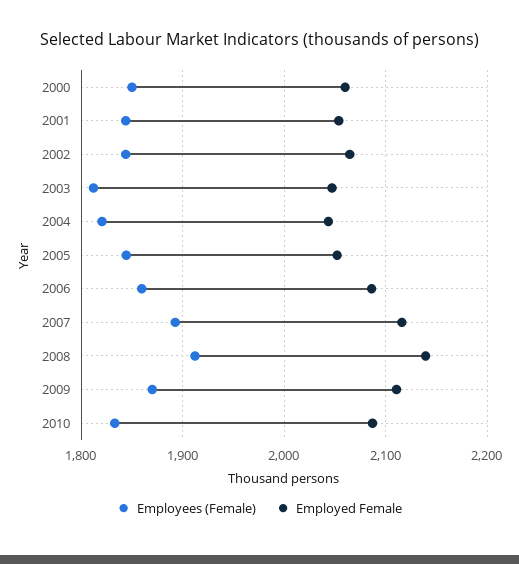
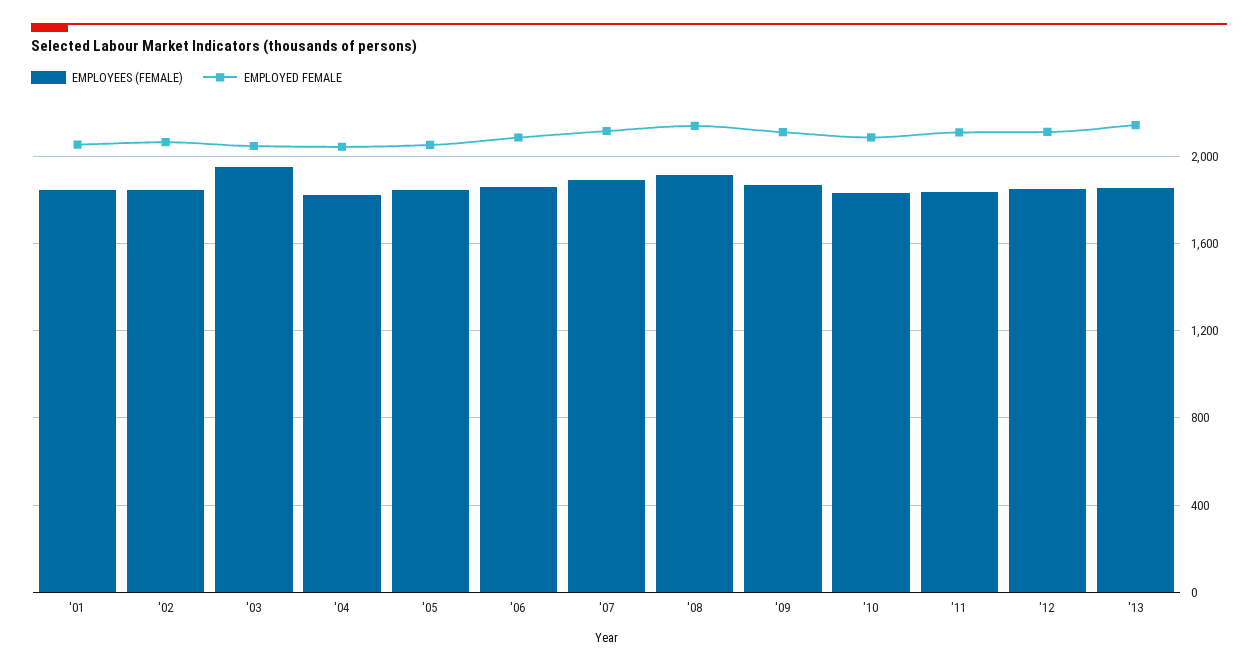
Employees (Female), 2000: 1850 -> none
Employed Female, 2000: 2060 -> none
Employees (Female), 2003: 1810 -> 1950
Employees (Female), '11: none -> 1850
Employed Female, '11: none -> 2100
Employees (Female), '12: none -> 1850
Employed Female, '12: none -> 2100
Employees (Female), '13: none -> 1850
Employed Female, '13: none -> 2150

